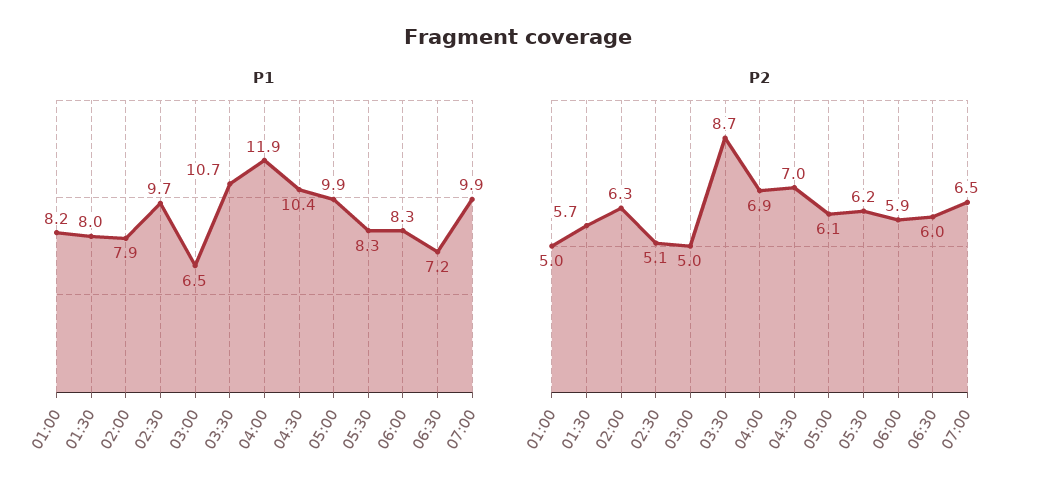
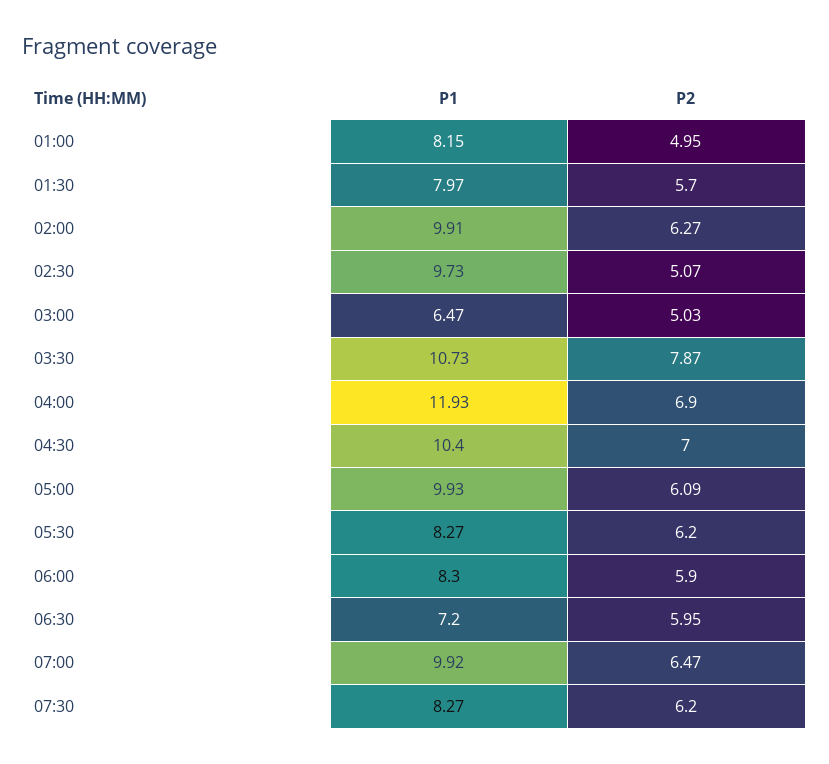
P1, 02:00: 7.9 -> 9.91
P2, 03:30: 8.7 -> 7.87
P1, 07:30: none -> 8.27
P2, 07:30: none -> 6.2

